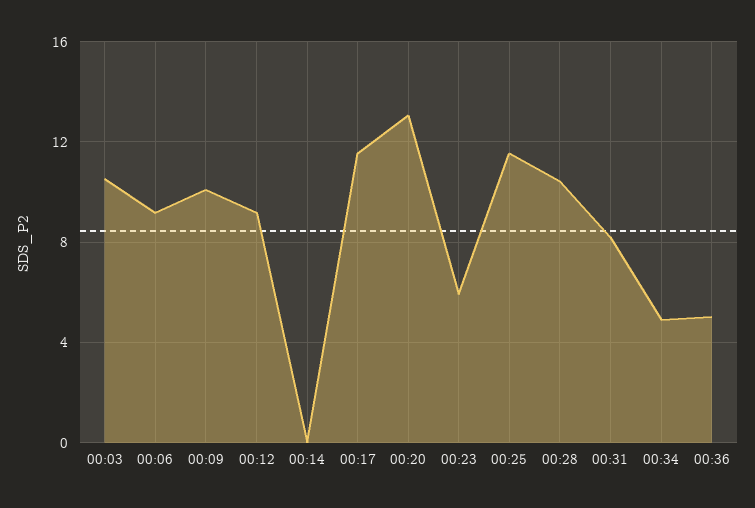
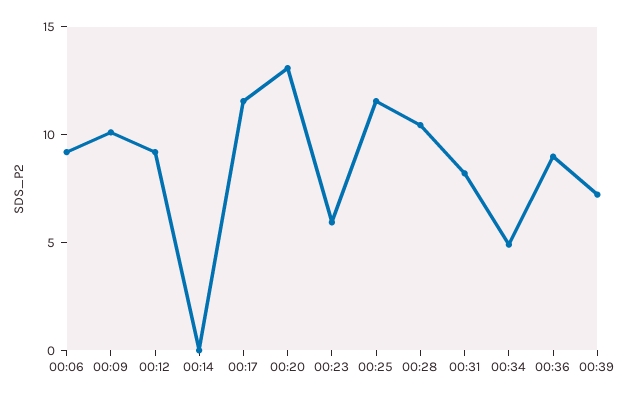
00:03: 10.5 -> none
00:36: 5 -> 9
00:39: none -> 7

